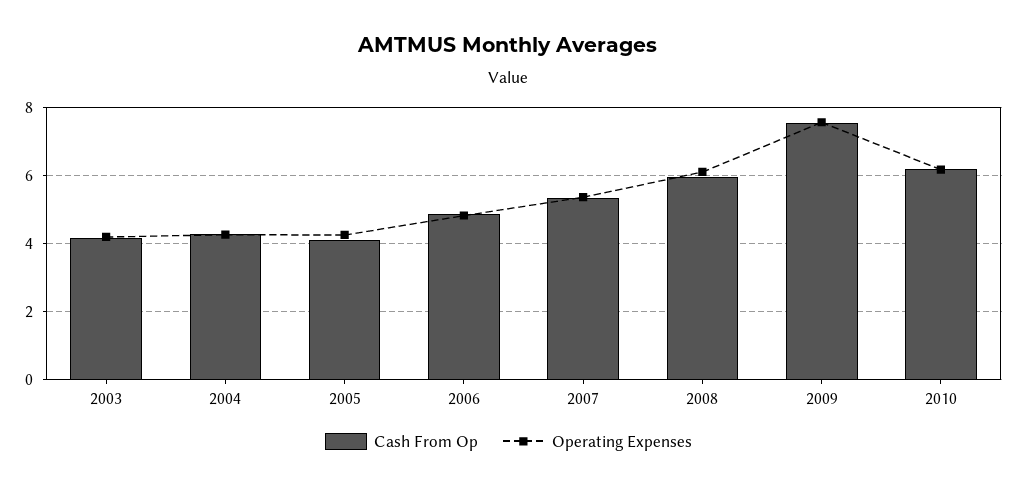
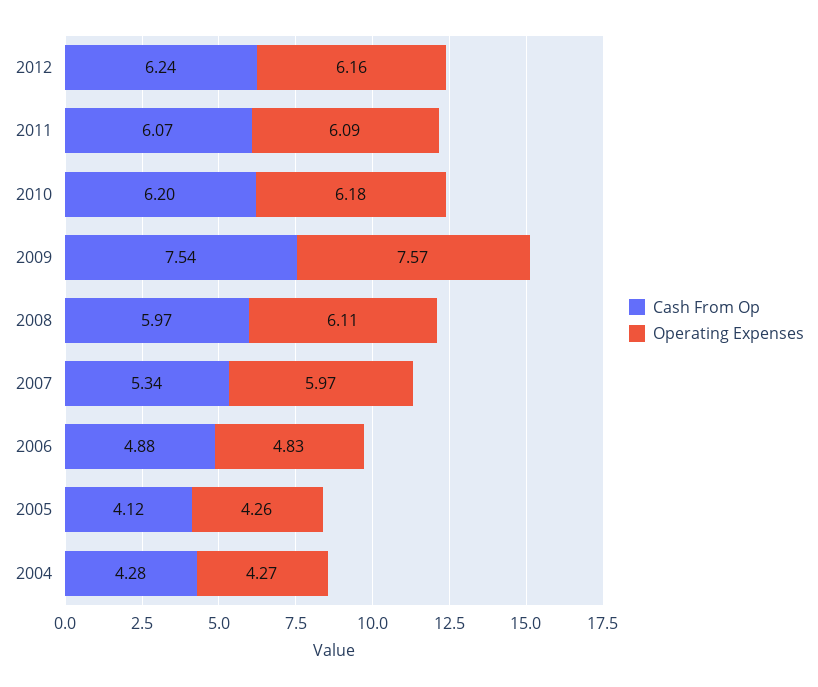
Cash From Op, 2003: 4.2 -> none
Operating Expenses, 2003: 4.2 -> none
Operating Expenses, 2007: 5.4 -> 5.97
Cash From Op, 2012: none -> 6.24
Operating Expenses, 2012: none -> 6.16
Cash From Op, 2011: none -> 6.07
Operating Expenses, 2011: none -> 6.09

